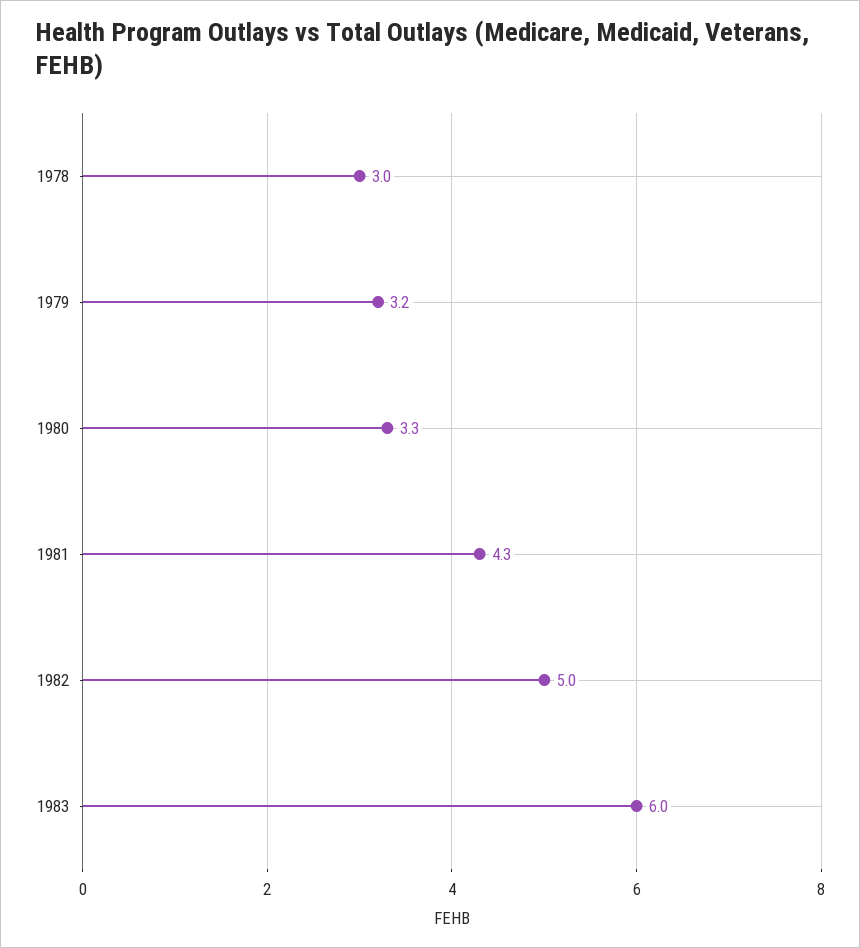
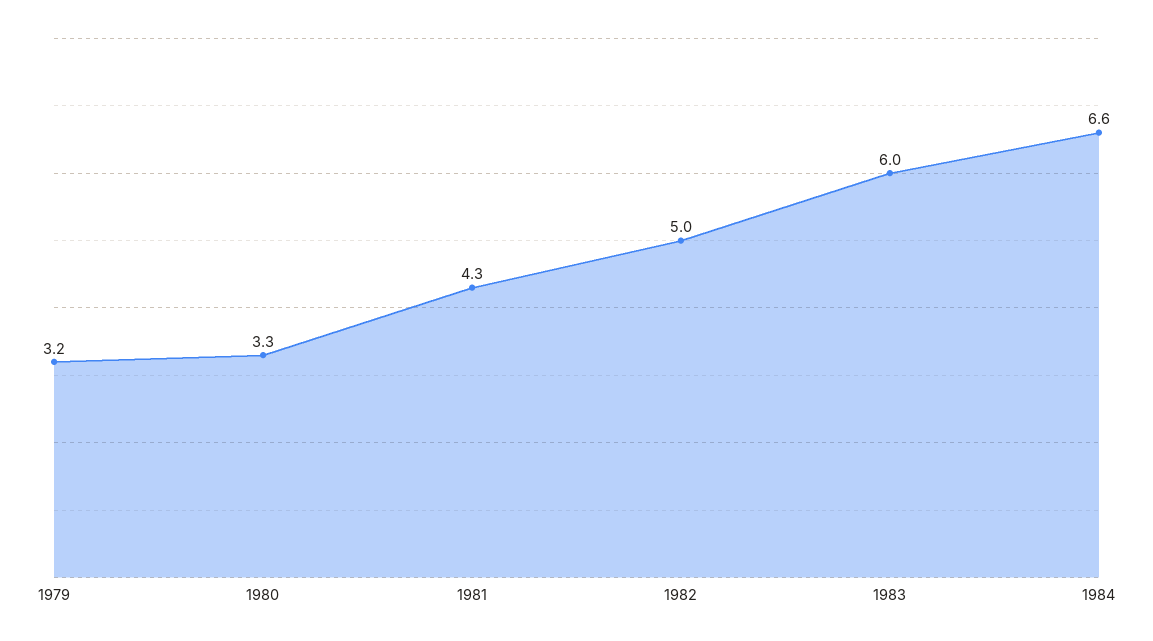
1978: 3 -> none
1984: none -> 6.6

